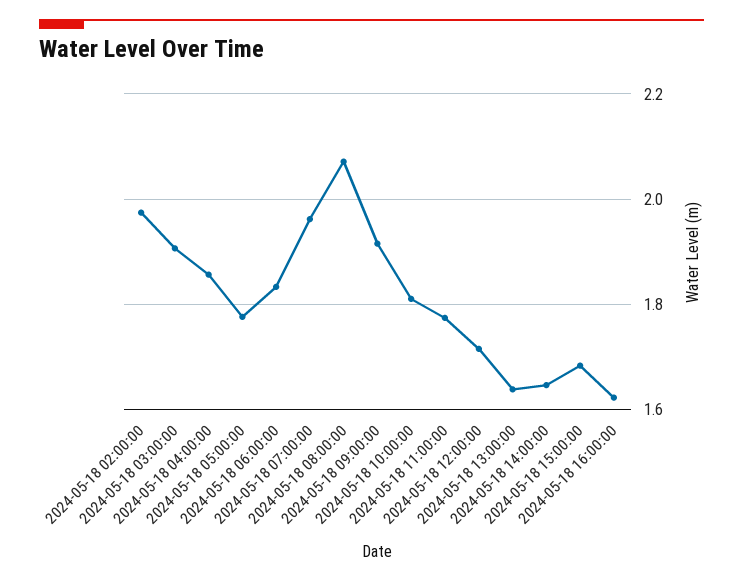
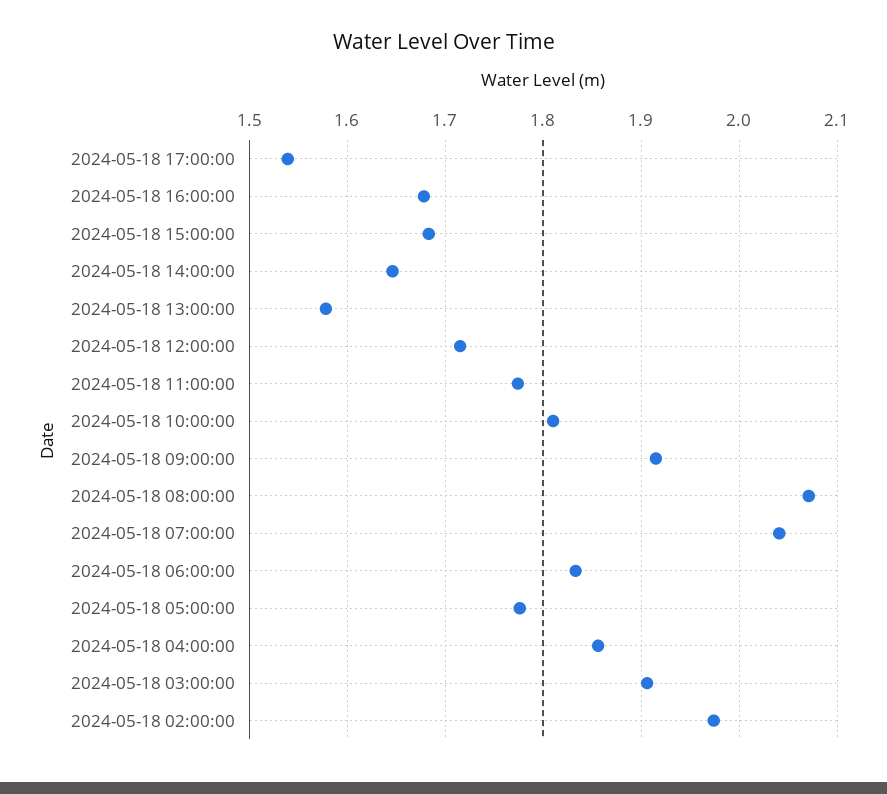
2024-05-18 07:00:00: 1.96 -> 2.04
2024-05-18 13:00:00: 1.64 -> 1.58
2024-05-18 16:00:00: 1.62 -> 1.68
2024-05-18 17:00:00: none -> 1.54

